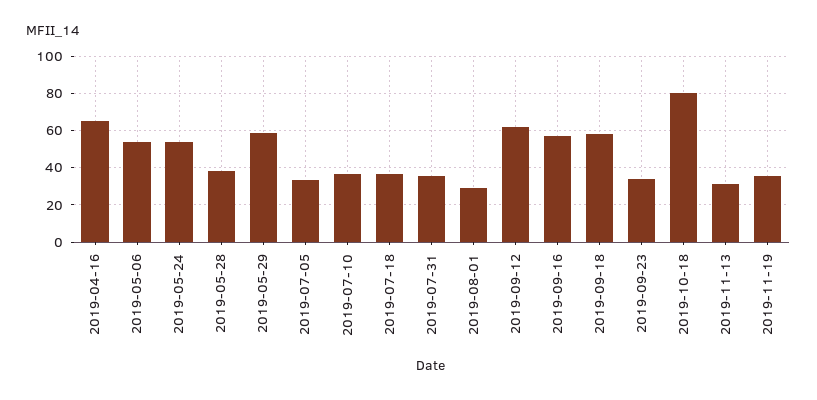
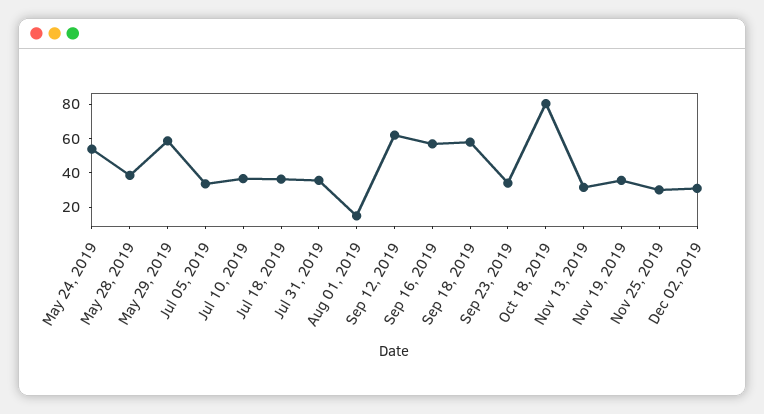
2019-04-16: 65 -> none
2019-05-06: 55 -> none
2019-08-01: 30 -> 15
Nov 25, 2019: none -> 30
Dec 02, 2019: none -> 30

